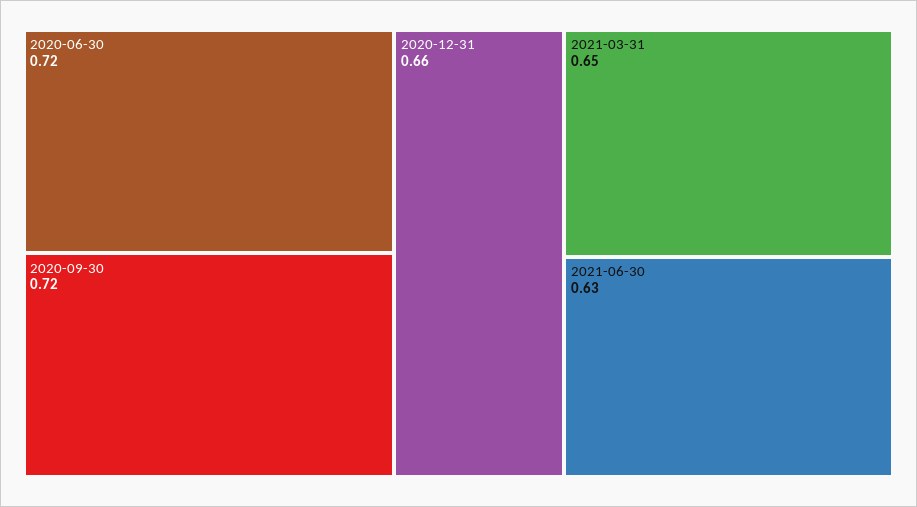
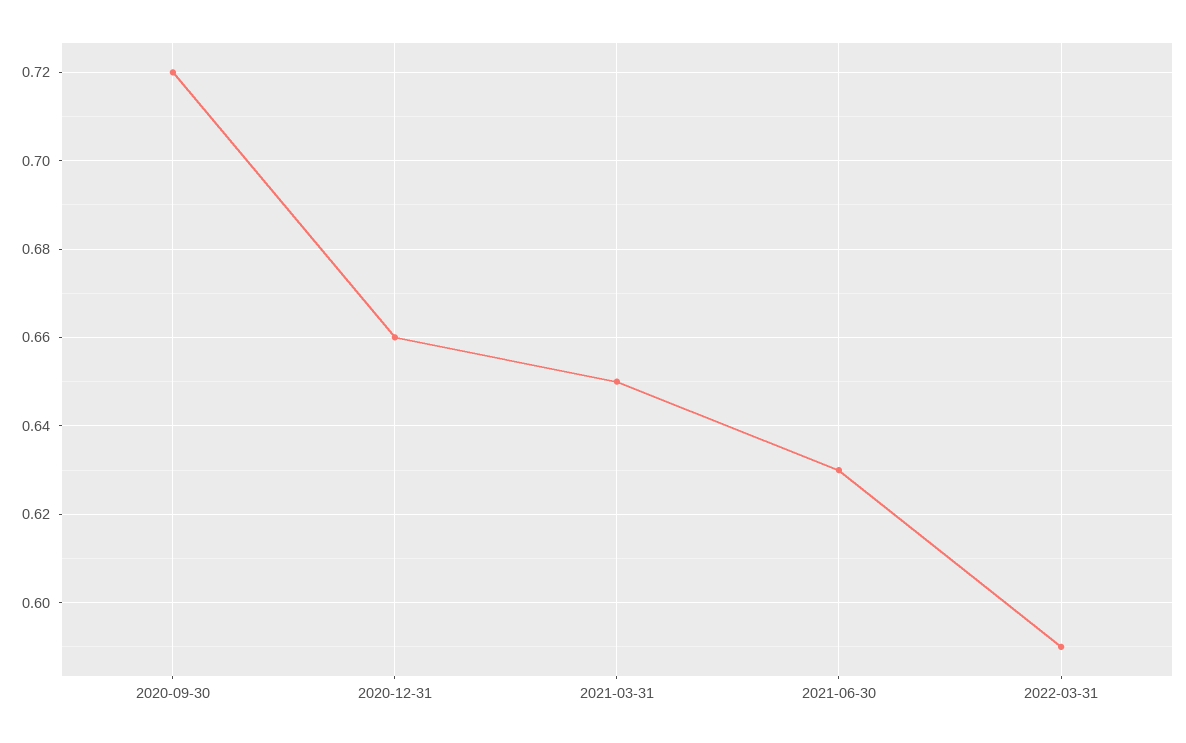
2020-06-30: 0.72 -> none
2022-03-31: none -> 0.59

